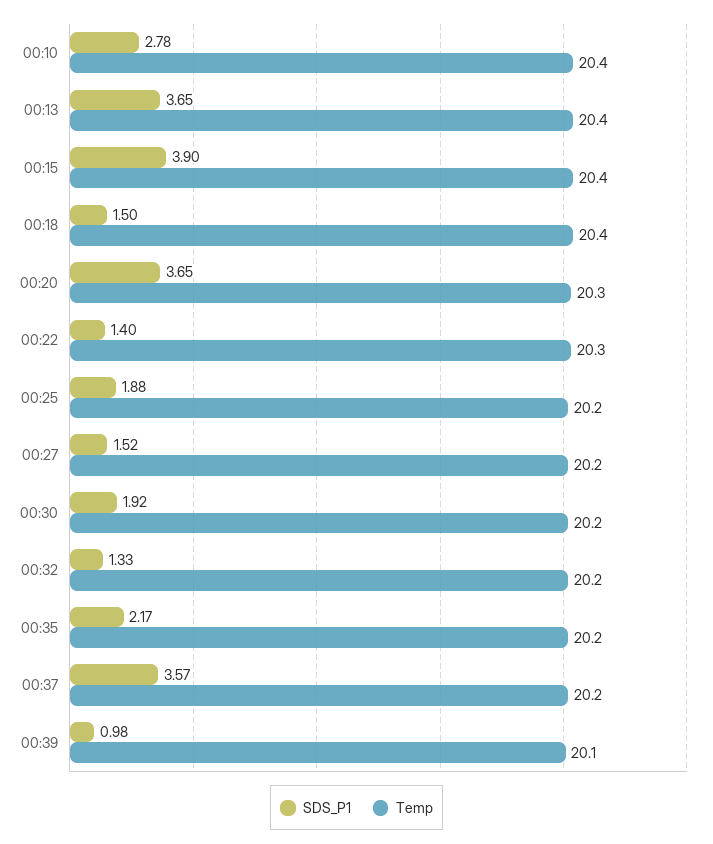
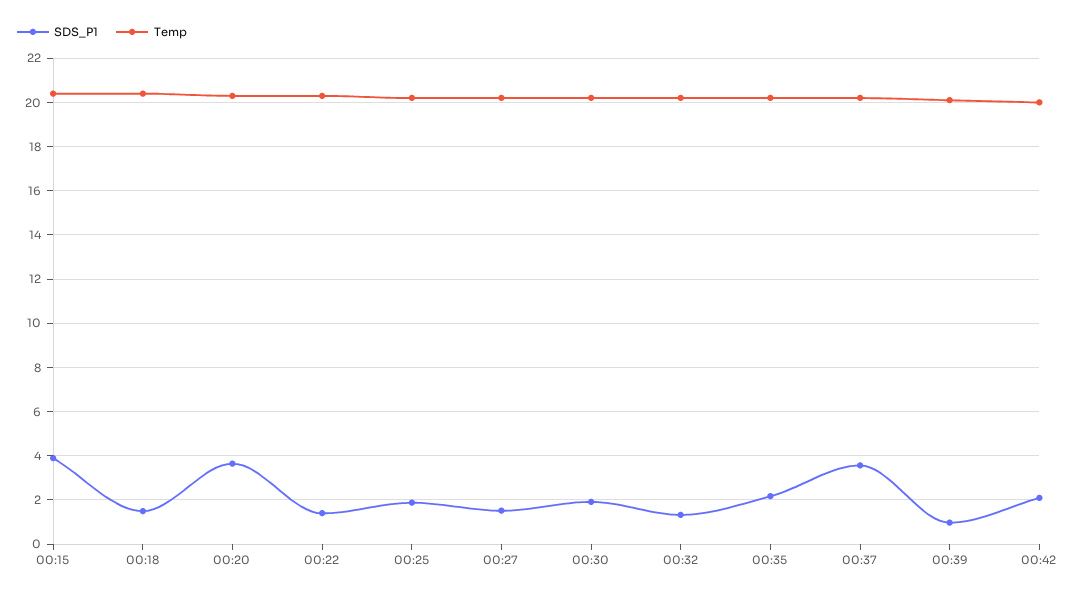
SDS_P1, 00:10: 2.78 -> none
Temp, 00:10: 20.4 -> none
SDS_P1, 00:13: 3.65 -> none
Temp, 00:13: 20.4 -> none
SDS_P1, 00:42: none -> 2
Temp, 00:42: none -> 20

